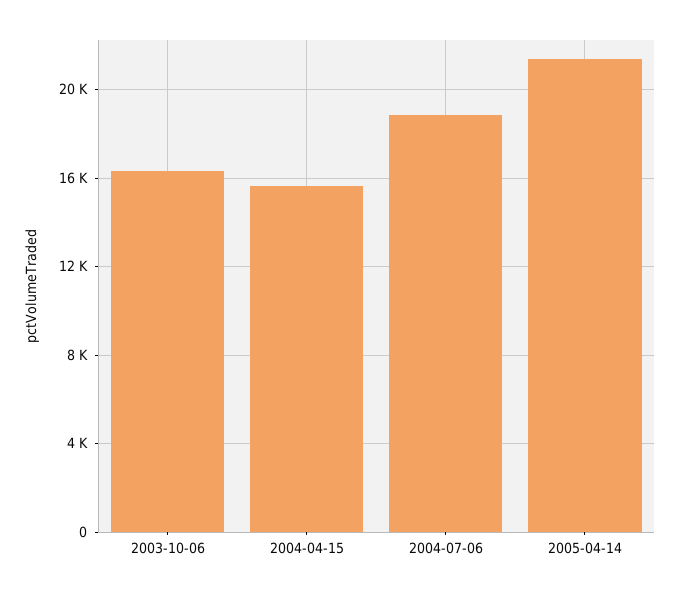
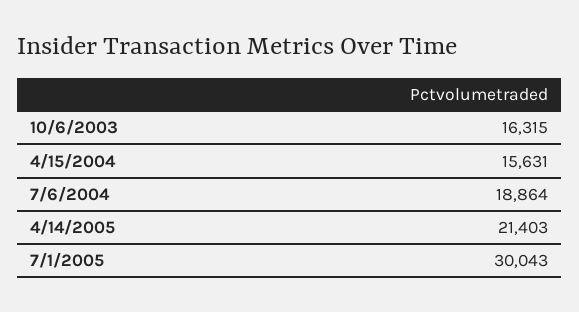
7/1/2005: none -> 30043

